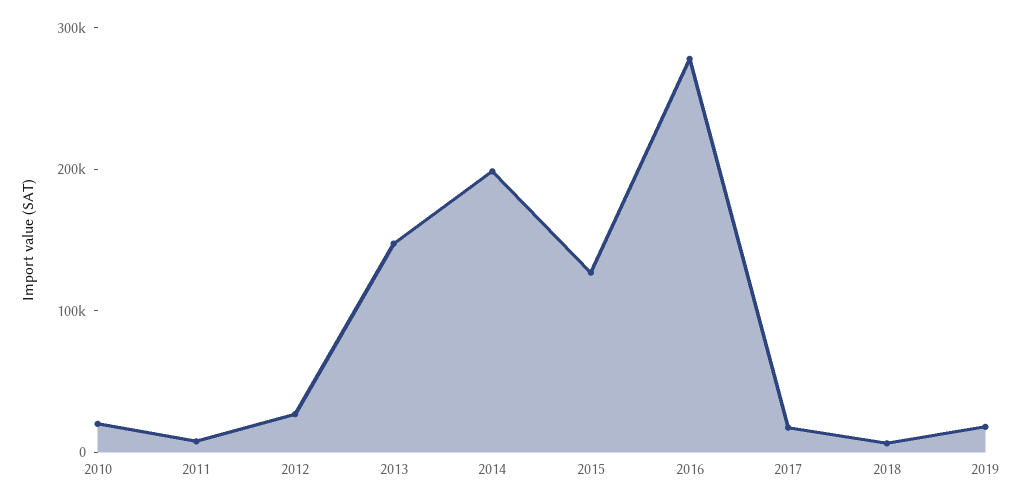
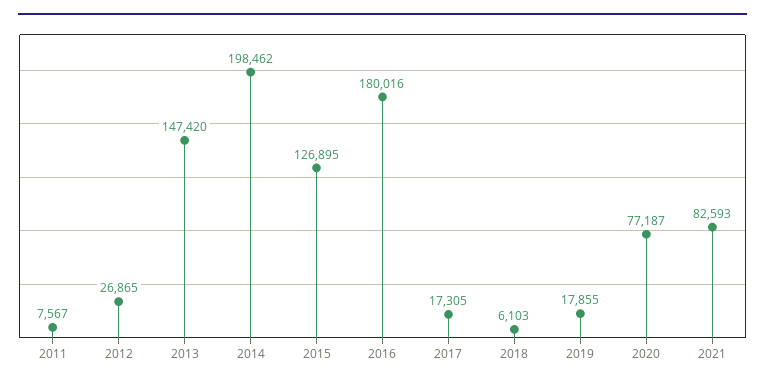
2010: 20000 -> none
2016: 280000 -> 180016
2020: none -> 77187
2021: none -> 82593

